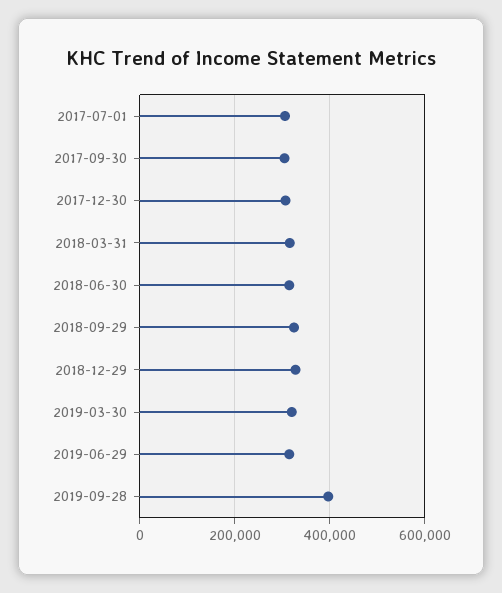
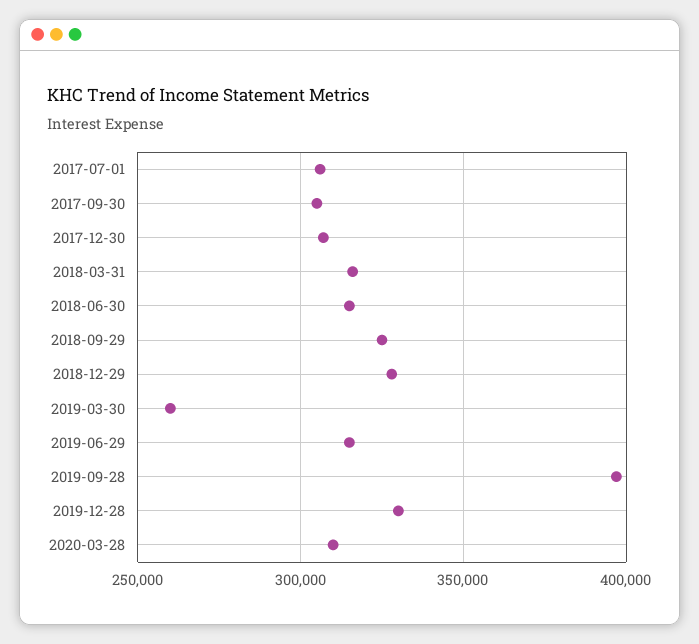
2019-03-30: 320000 -> 260000
2019-12-28: none -> 330000
2020-03-28: none -> 310000

